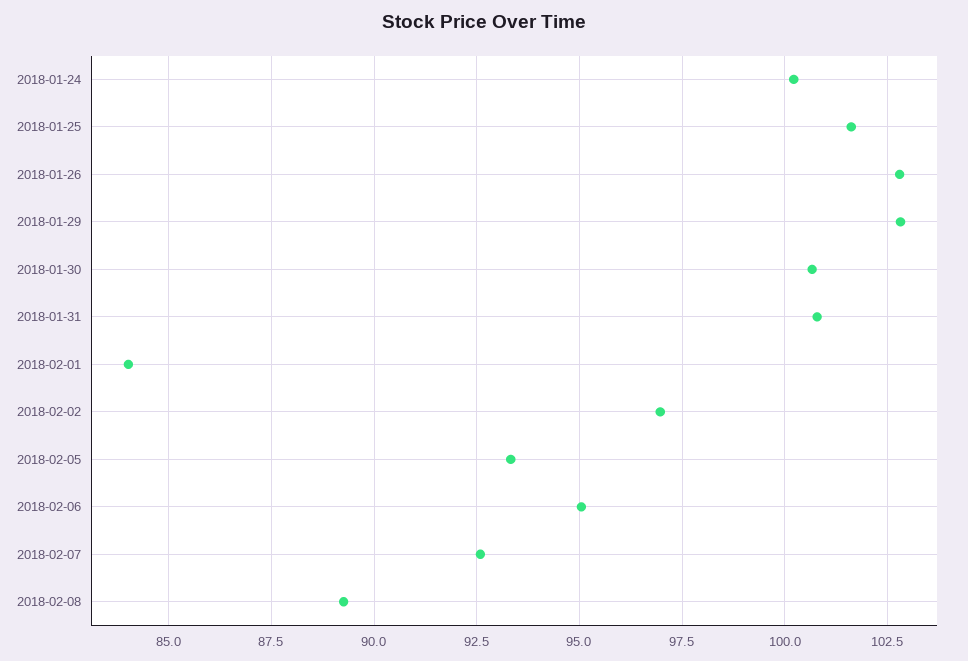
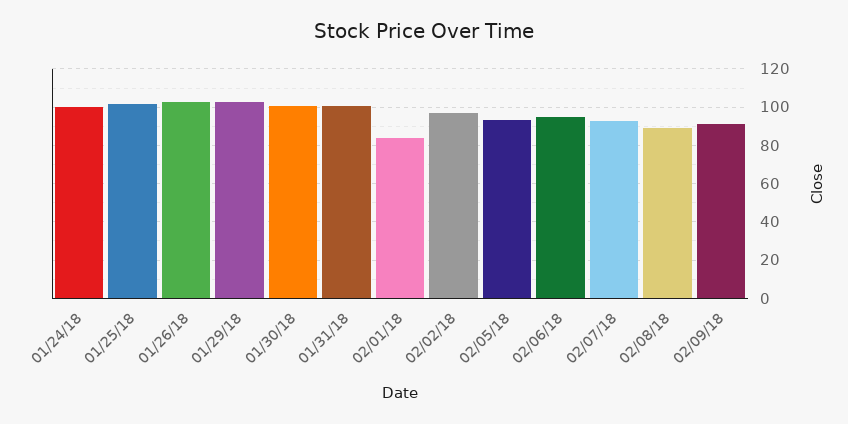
02/09/18: none -> 90

